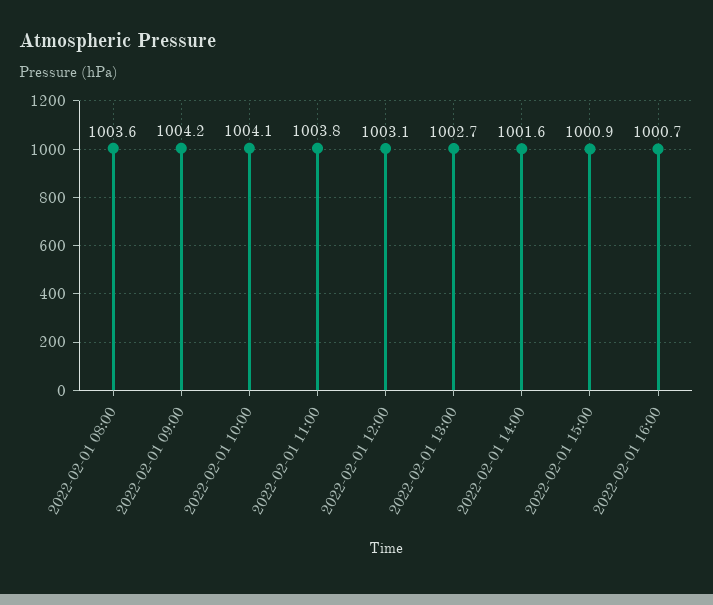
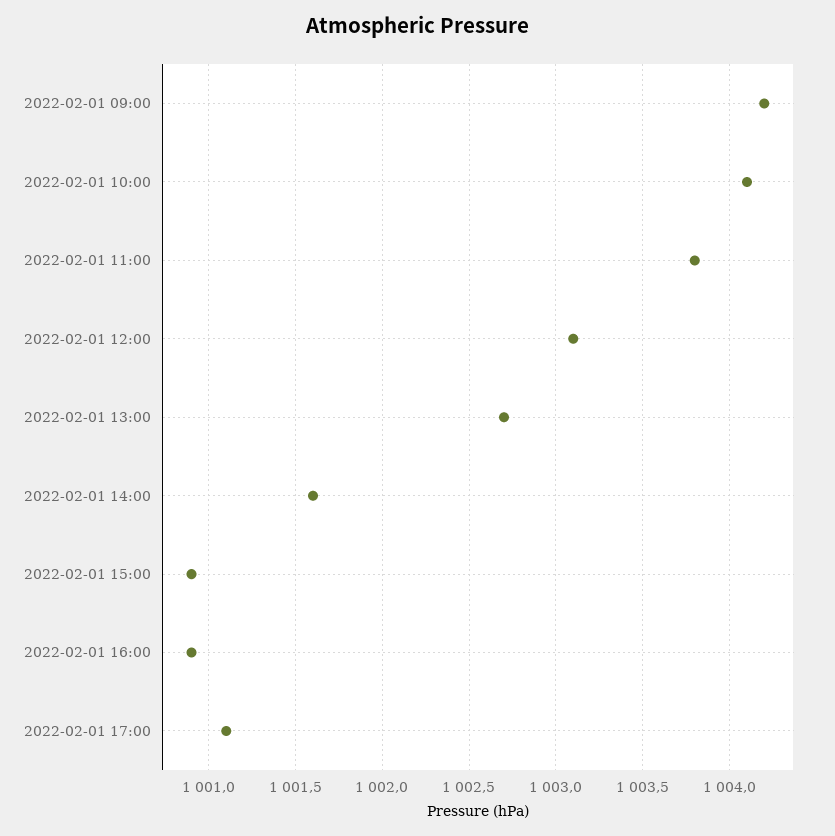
2022-02-01 08:00: 1003.6 -> none
2022-02-01 16:00: 1000.7 -> 1000.9
2022-02-01 17:00: none -> 1001.1

